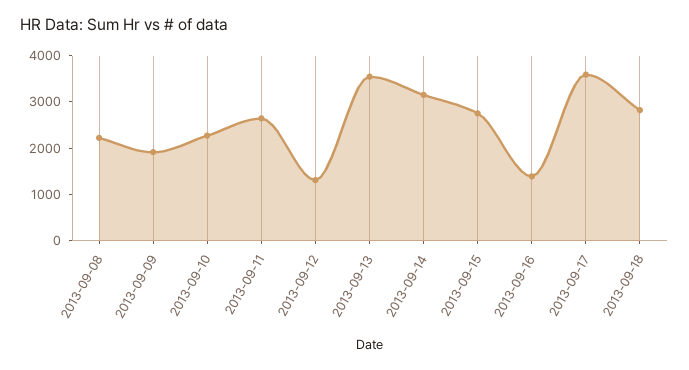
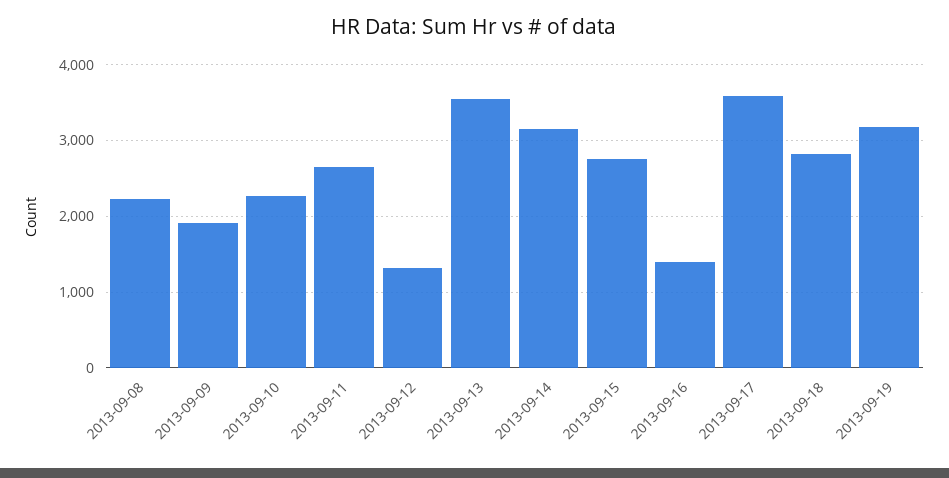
2013-09-19: none -> 3200

